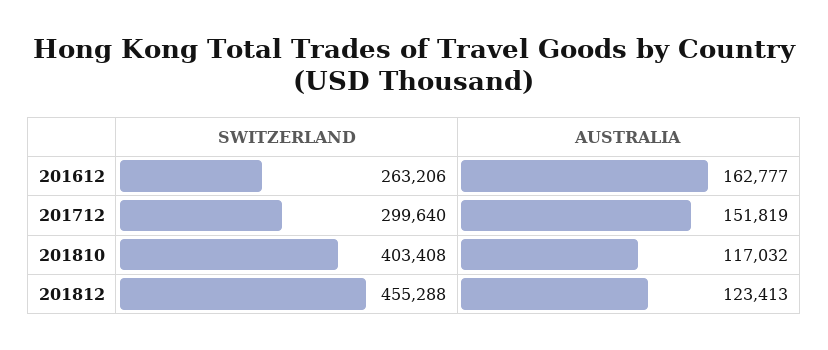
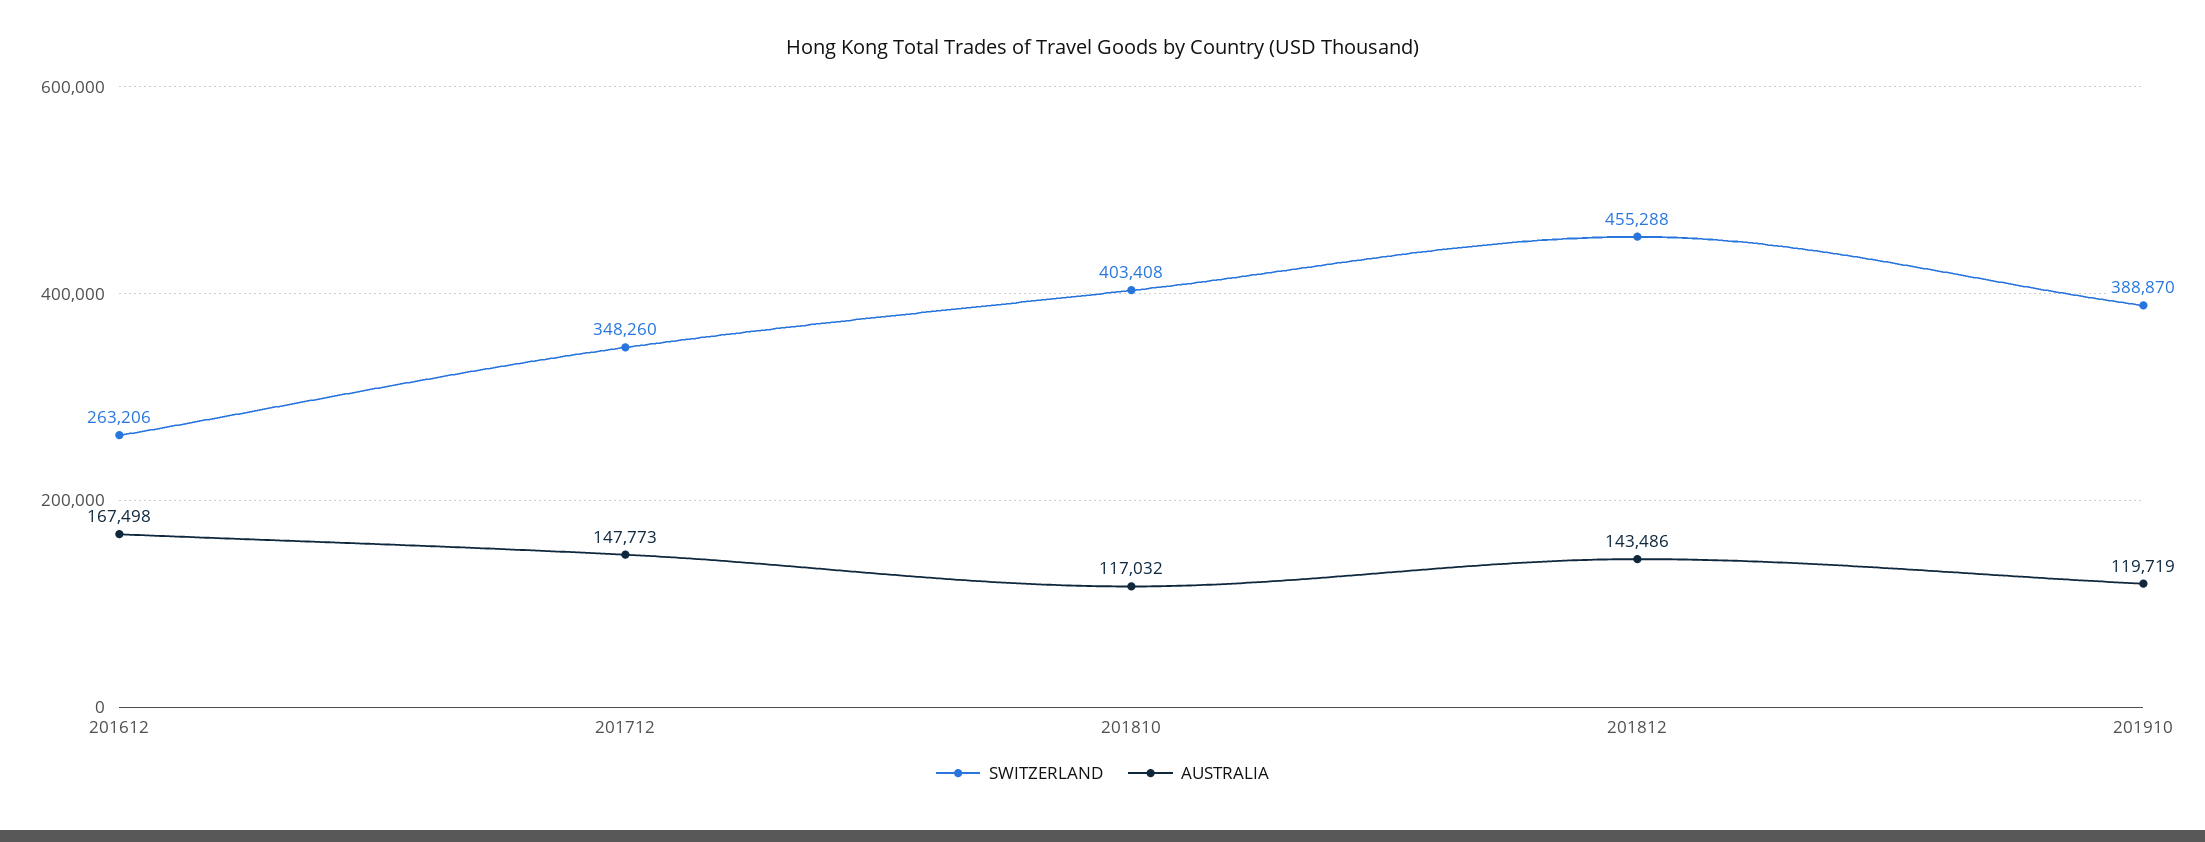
AUSTRALIA, 201612: 162777 -> 167498
SWITZERLAND, 201712: 299640 -> 348260
AUSTRALIA, 201712: 151819 -> 147773
AUSTRALIA, 201812: 123413 -> 143486
SWITZERLAND, 201910: none -> 388870
AUSTRALIA, 201910: none -> 119719

